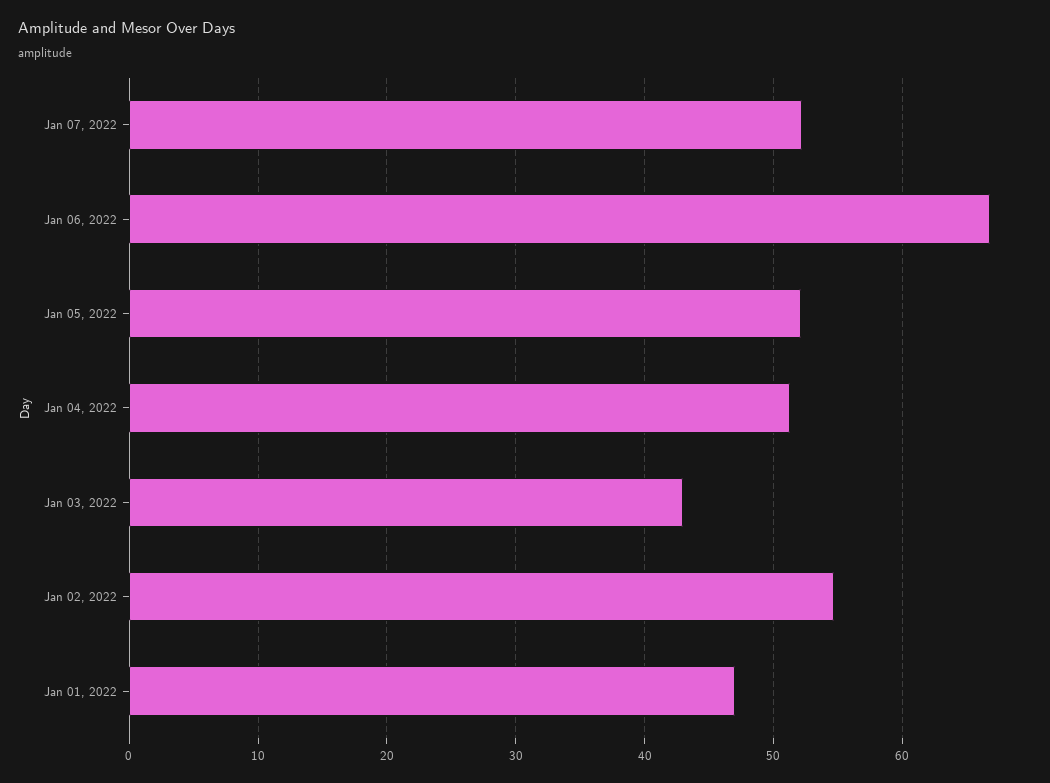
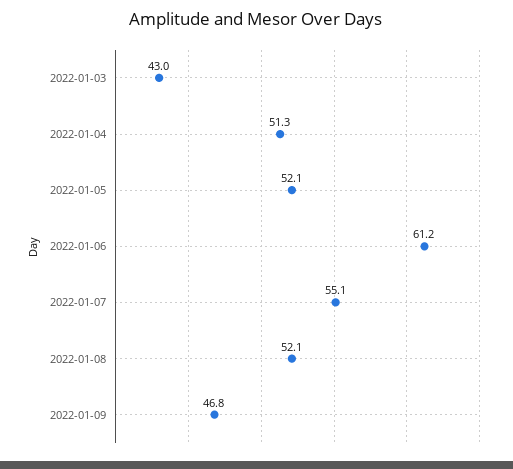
Jan 07, 2022: 52 -> 55.1
Jan 06, 2022: 67 -> 61.2
Jan 02, 2022: 55 -> none
Jan 01, 2022: 47 -> none
2022-01-08: none -> 52.1
2022-01-09: none -> 46.8

